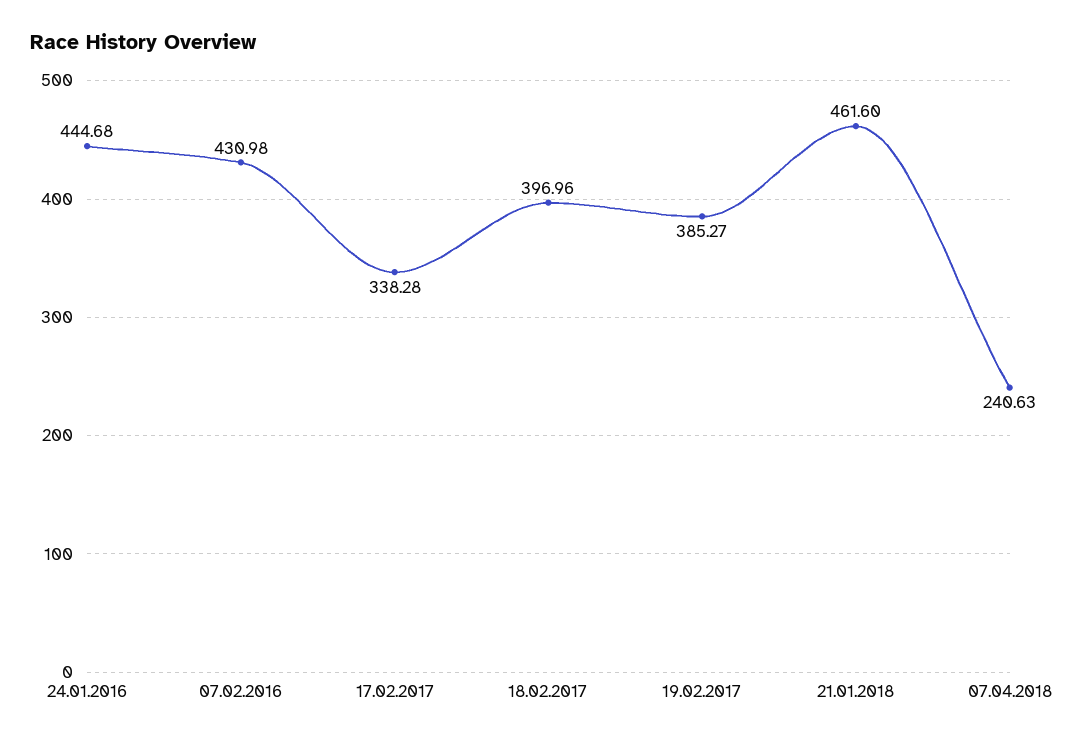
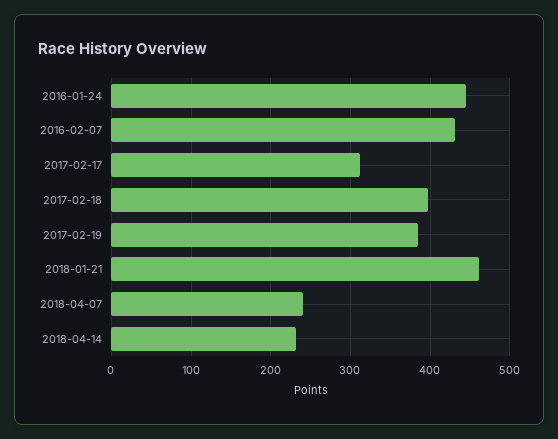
17.02.2017: 338.28 -> 310
2018-04-14: none -> 230

